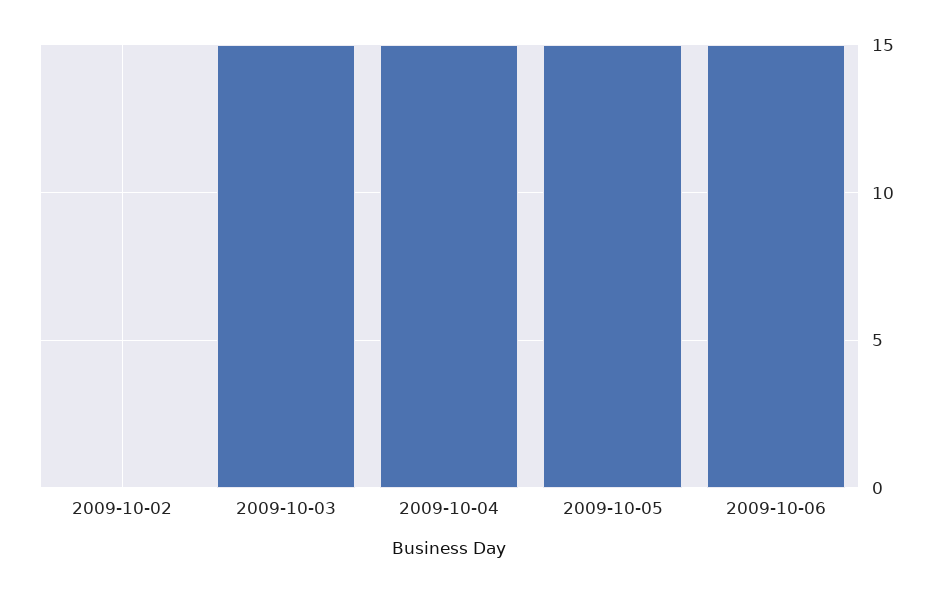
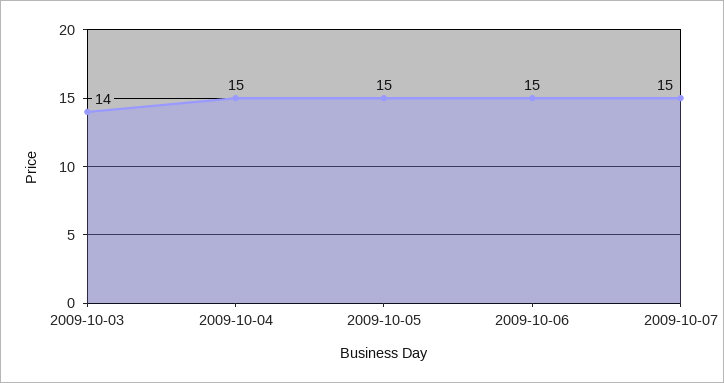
2009-10-02: 0 -> none
2009-10-03: 15 -> 14
2009-10-07: none -> 15

